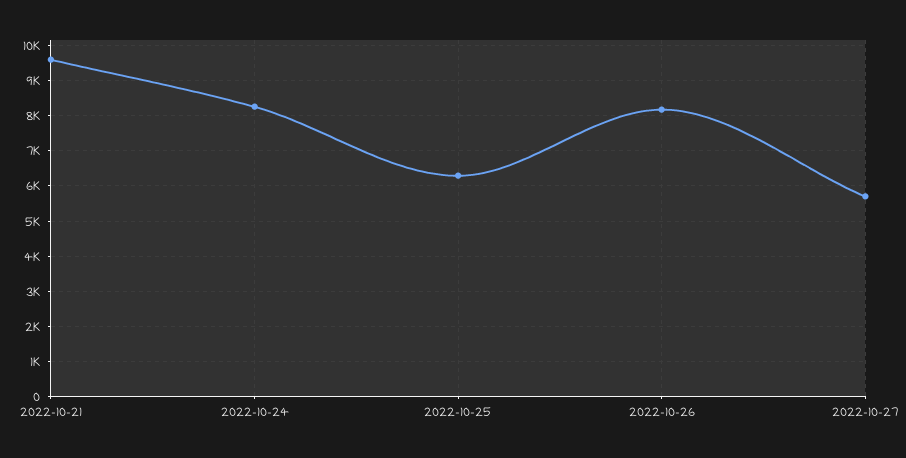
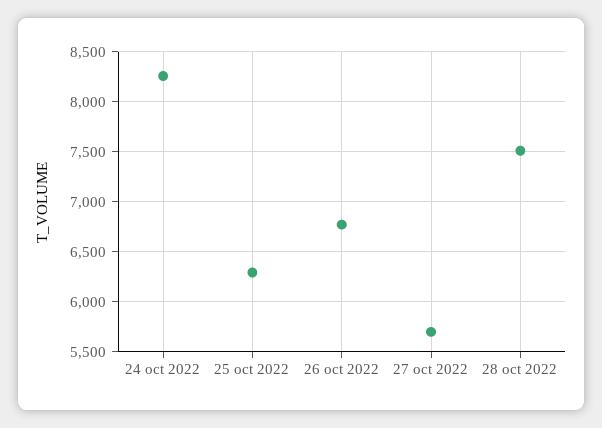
2022-10-21: 9600 -> none
2022-10-26: 8200 -> 6800
28 oct 2022: none -> 7500

